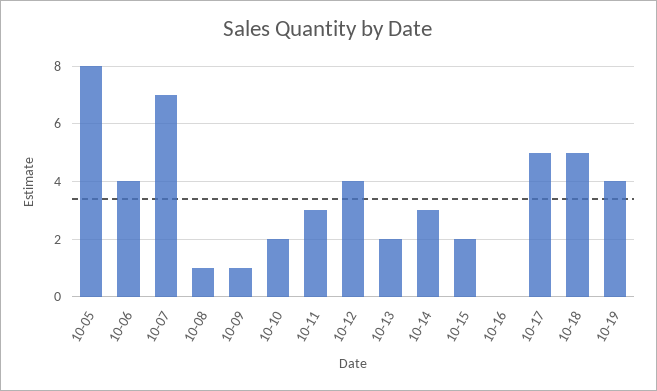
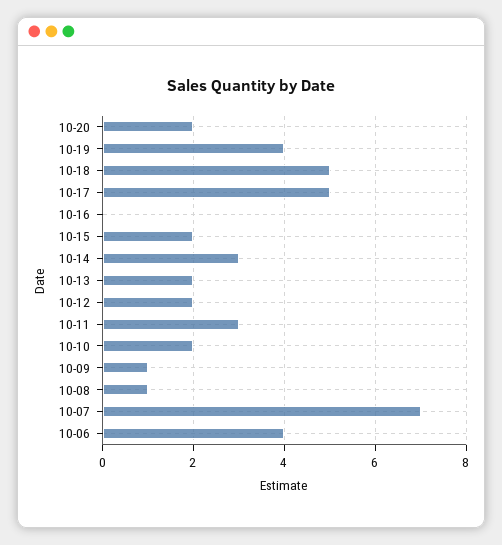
10-05: 8 -> none
10-12: 4 -> 2
10-20: none -> 2

